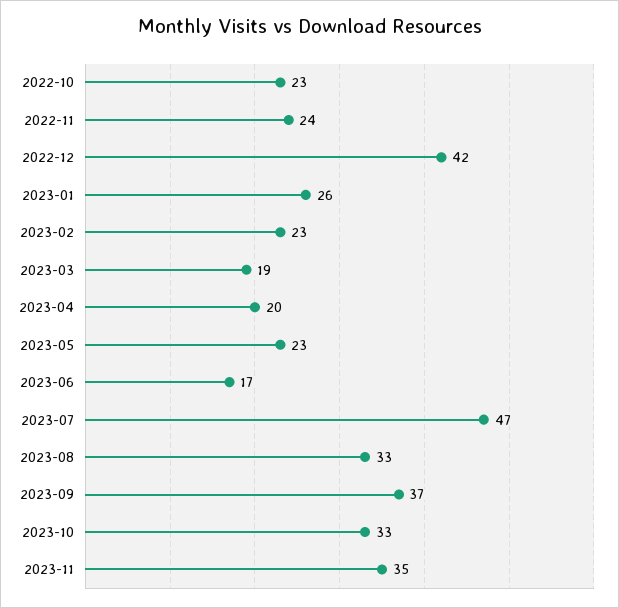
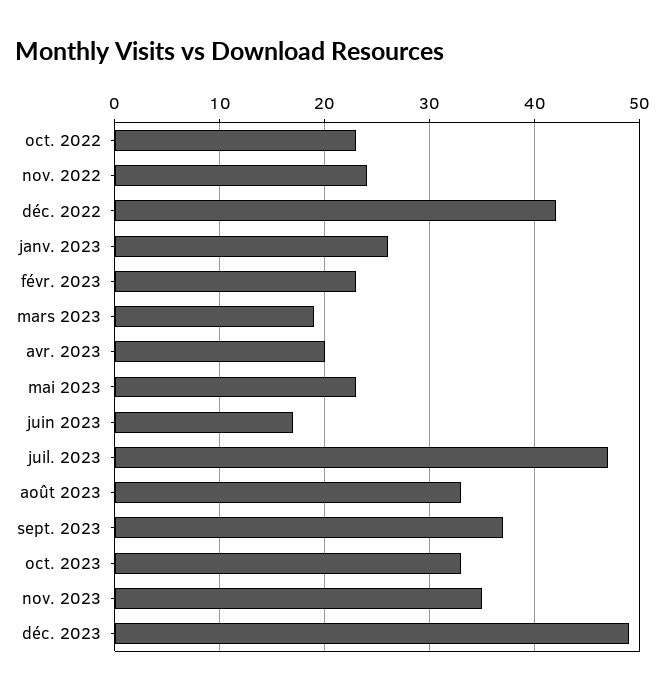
déc. 2023: none -> 49

